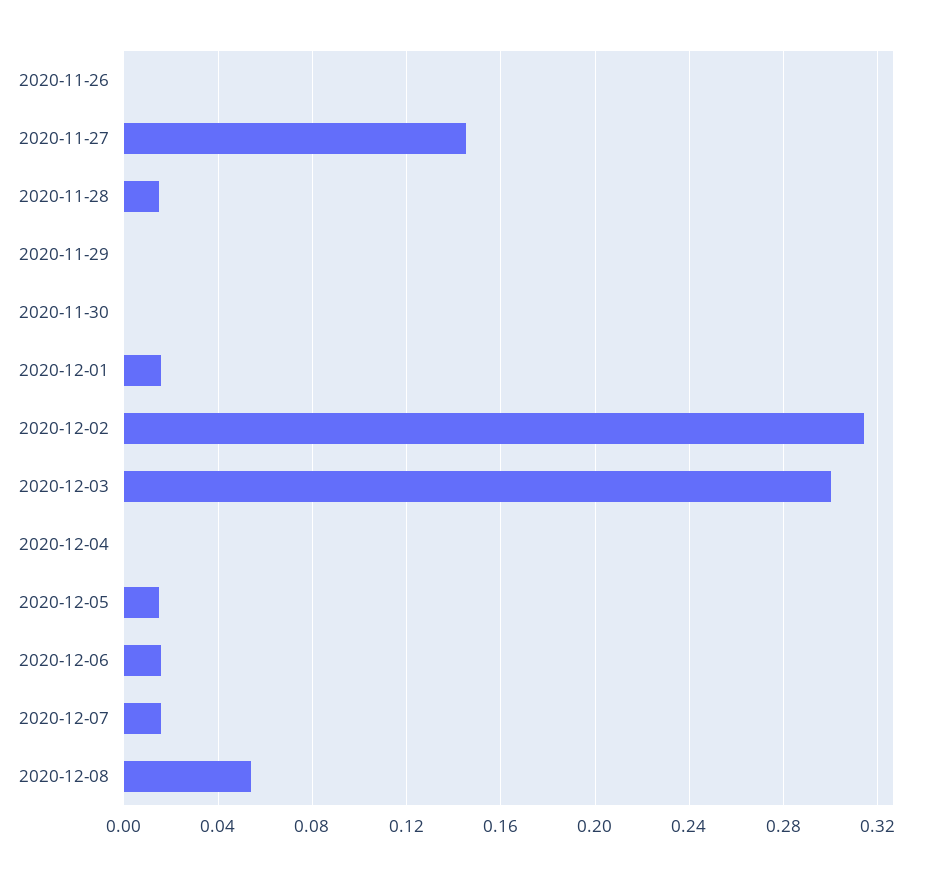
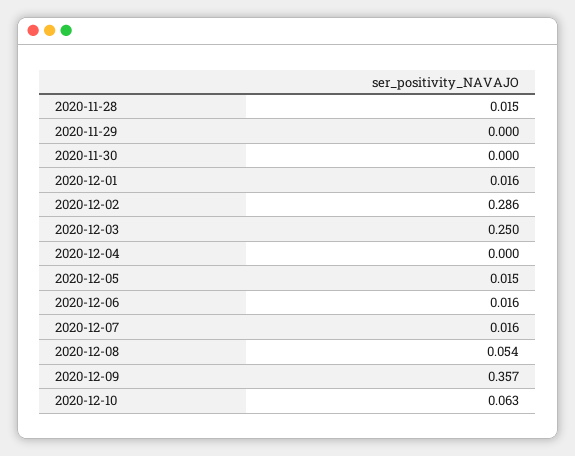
2020-11-26: 0 -> none
2020-11-27: 0.145 -> none
2020-12-02: 0.315 -> 0.286
2020-12-03: 0.3 -> 0.25
2020-12-09: none -> 0.357
2020-12-10: none -> 0.063

